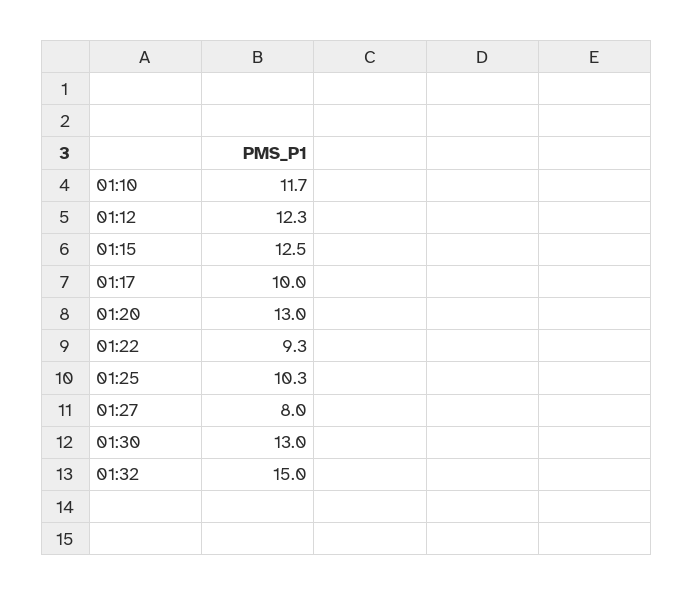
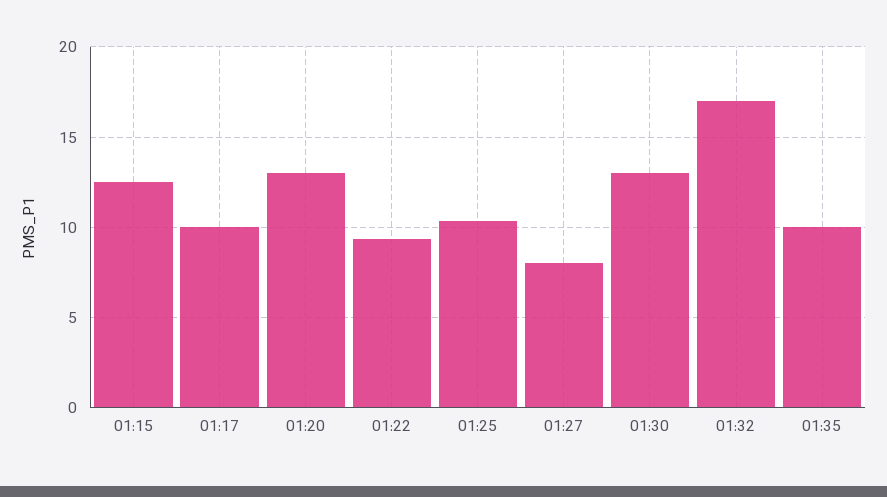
01:10: 11.7 -> none
01:12: 12.3 -> none
01:32: 15 -> 17
01:35: none -> 10

